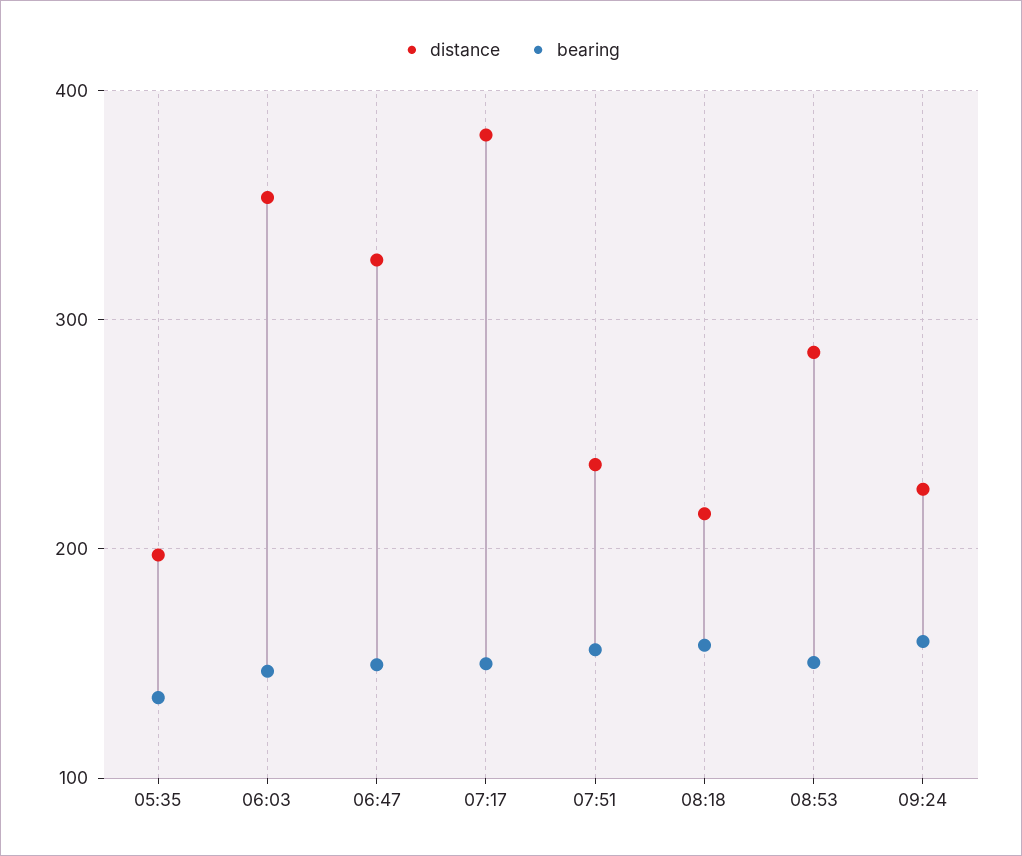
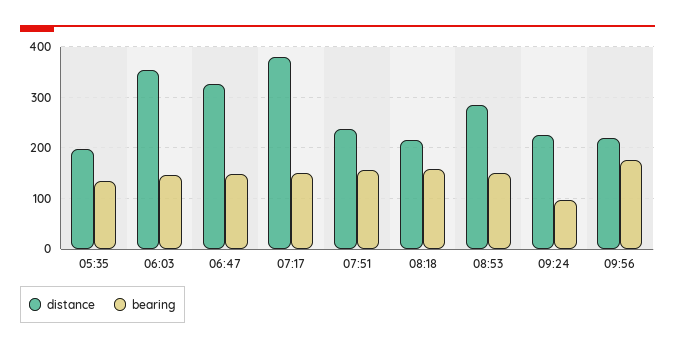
bearing, 09:24: 160 -> 100
distance, 09:56: none -> 220
bearing, 09:56: none -> 180

